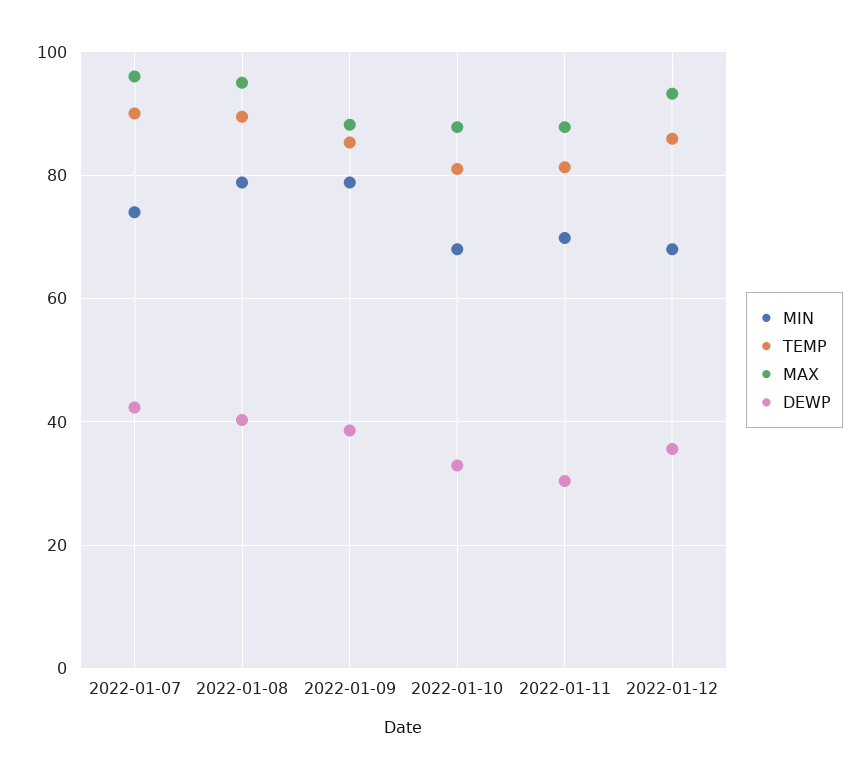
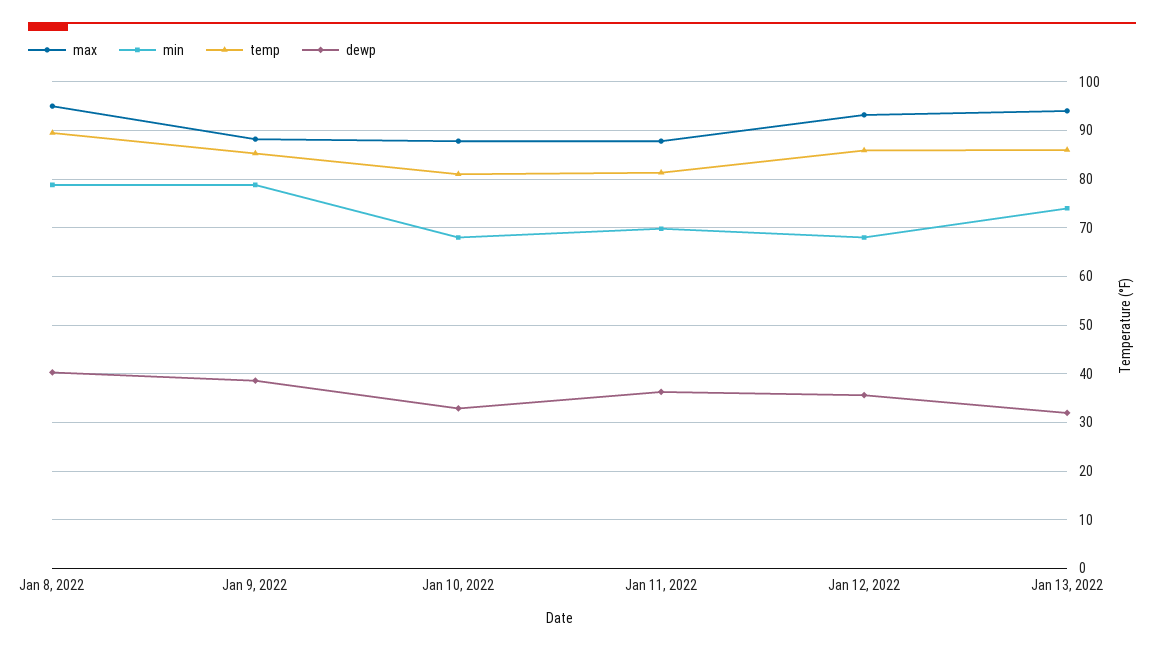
MIN, 2022-01-07: 74 -> none
TEMP, 2022-01-07: 90 -> none
MAX, 2022-01-07: 96 -> none
DEWP, 2022-01-07: 42 -> none
DEWP, 2022-01-11: 30 -> 36
MAX, Jan 13, 2022: none -> 94
MIN, Jan 13, 2022: none -> 74
TEMP, Jan 13, 2022: none -> 86
DEWP, Jan 13, 2022: none -> 32

